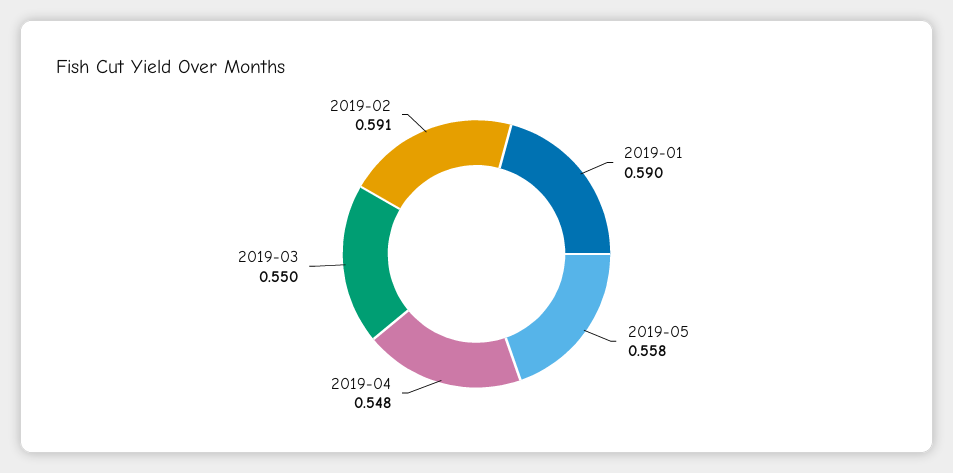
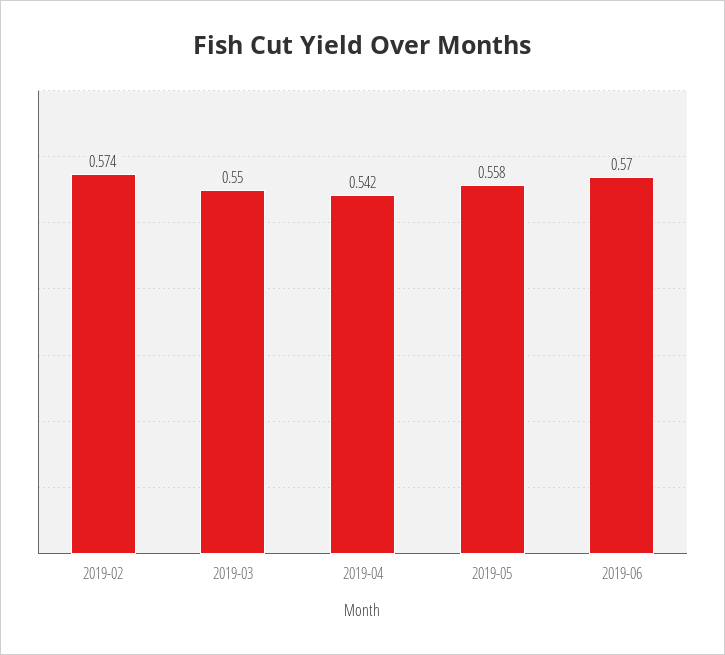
2019-01: 0.59 -> none
2019-04: 0.548 -> 0.542
2019-02: 0.591 -> 0.574
2019-06: none -> 0.57

